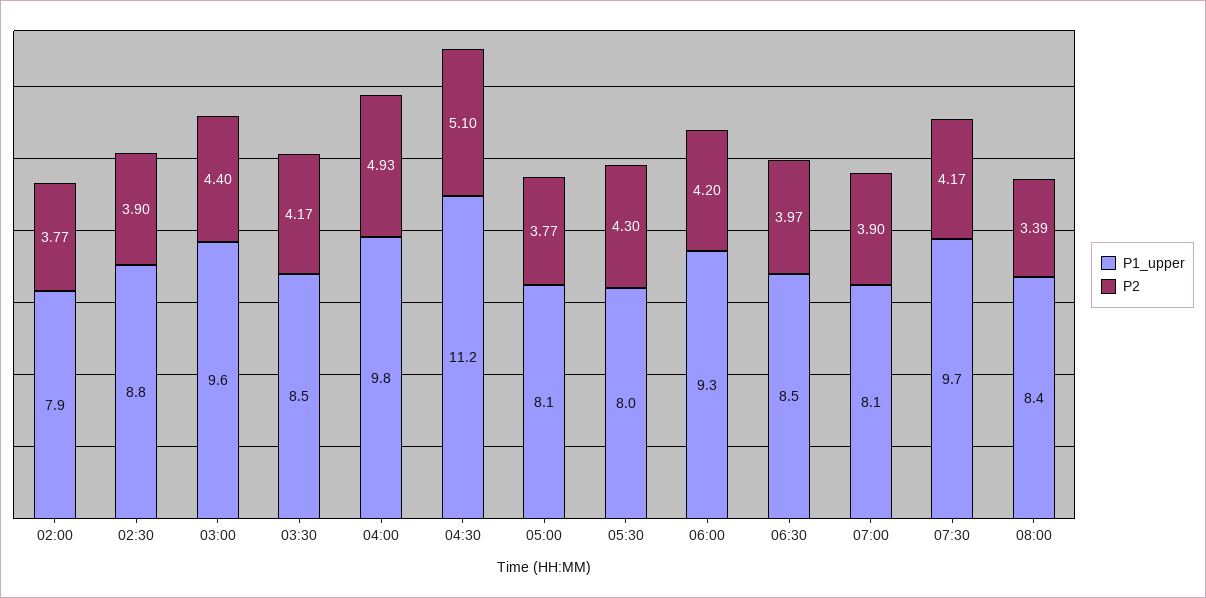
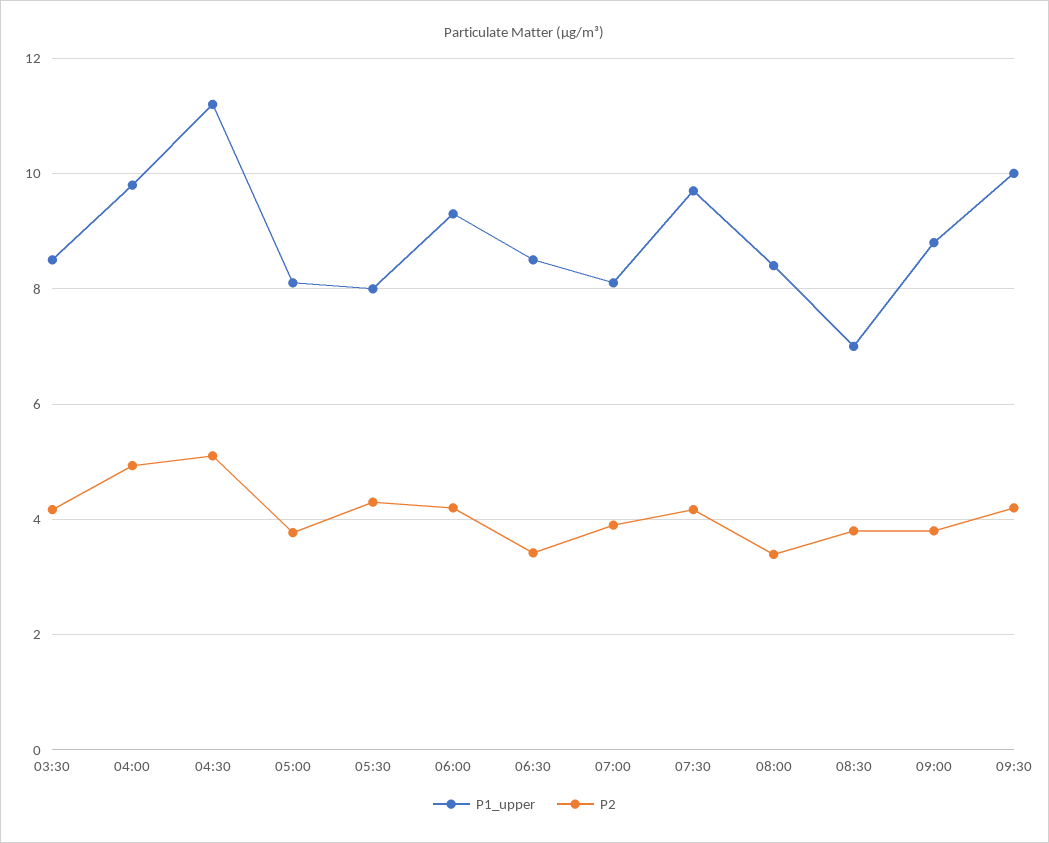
P1_upper, 02:00: 7.9 -> none
P2, 02:00: 3.77 -> none
P1_upper, 02:30: 8.8 -> none
P2, 02:30: 3.9 -> none
P1_upper, 03:00: 9.6 -> none
P2, 03:00: 4.4 -> none
P2, 06:30: 3.97 -> 3.4
P1_upper, 08:30: none -> 7
P2, 08:30: none -> 3.8
P1_upper, 09:00: none -> 8.8
P2, 09:00: none -> 3.8
P1_upper, 09:30: none -> 10
P2, 09:30: none -> 4.2

